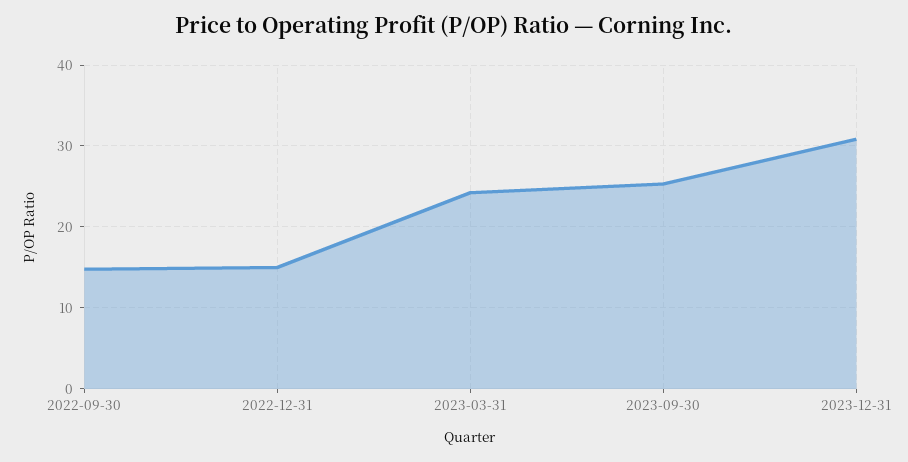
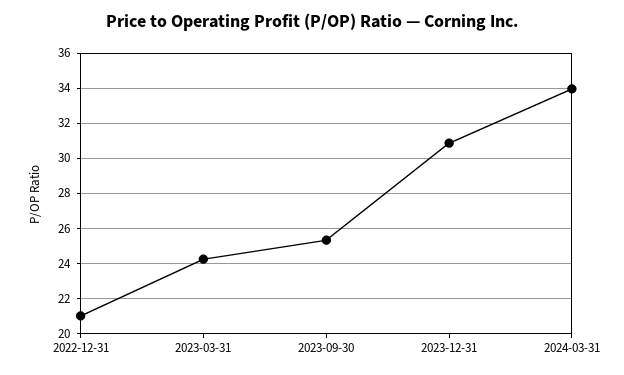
2022-09-30: 15 -> none
2022-12-31: 15 -> 21
2024-03-31: none -> 34

